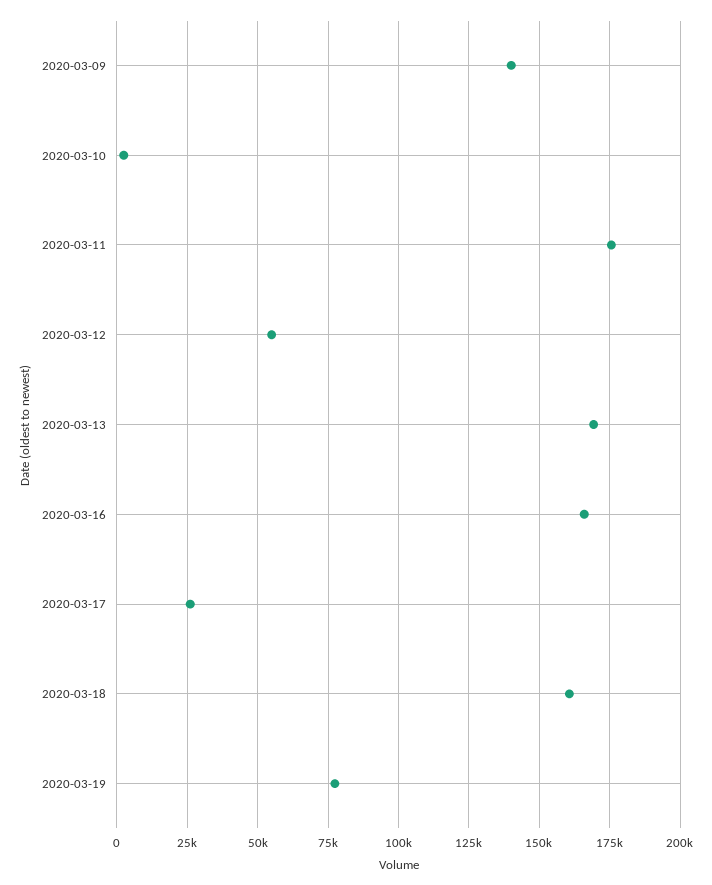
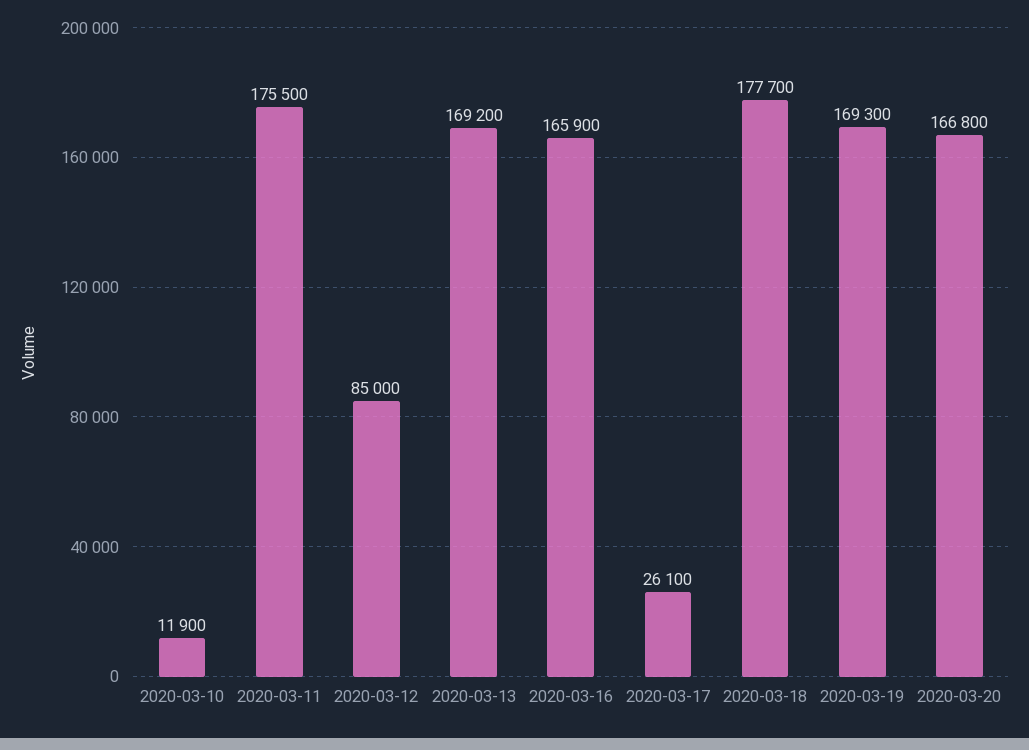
2020-03-09: 140000 -> none
2020-03-10: 2500 -> 11900
2020-03-12: 55000 -> 85000
2020-03-18: 160000 -> 177700
2020-03-19: 77500 -> 169300
2020-03-20: none -> 166800

